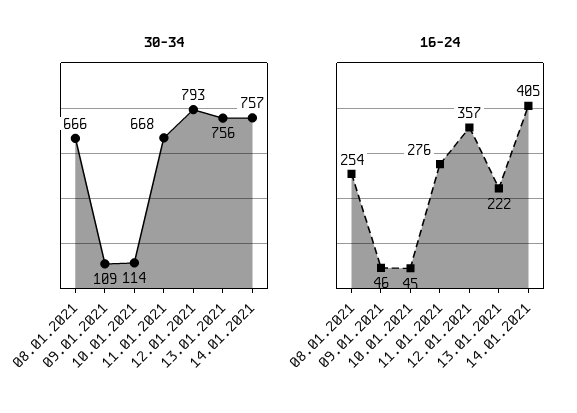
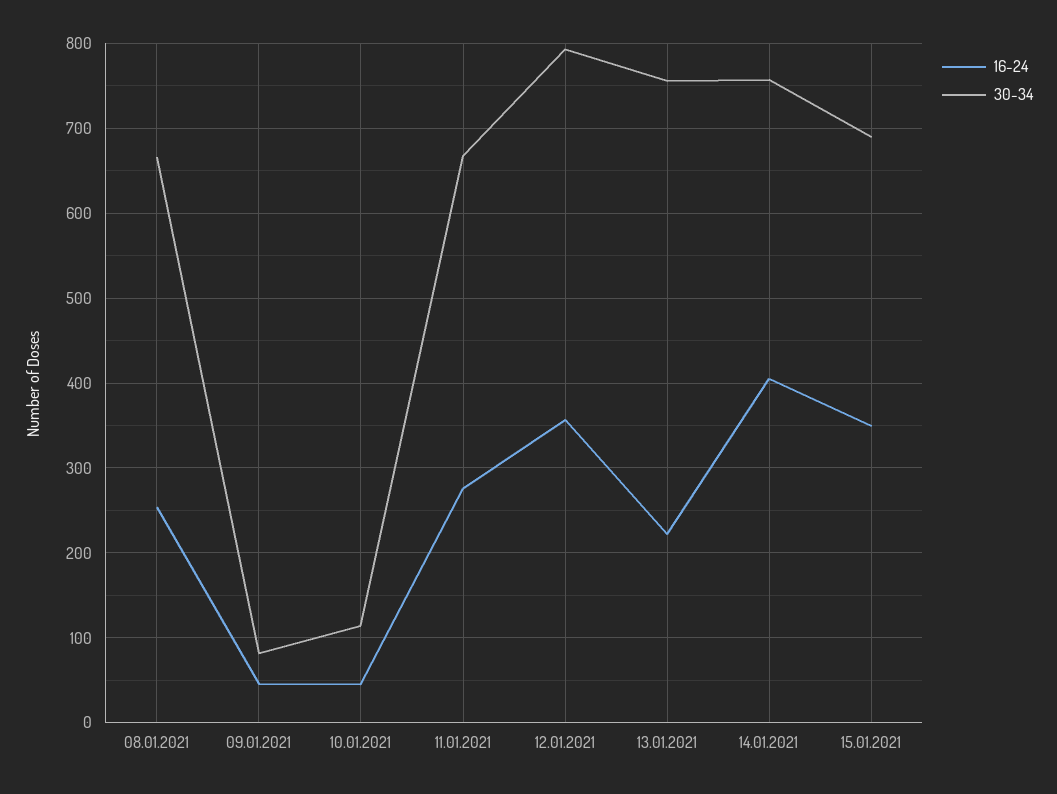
30-34, 09.01.2021: 109 -> 80
16-24, 15.01.2021: none -> 350
30-34, 15.01.2021: none -> 690

